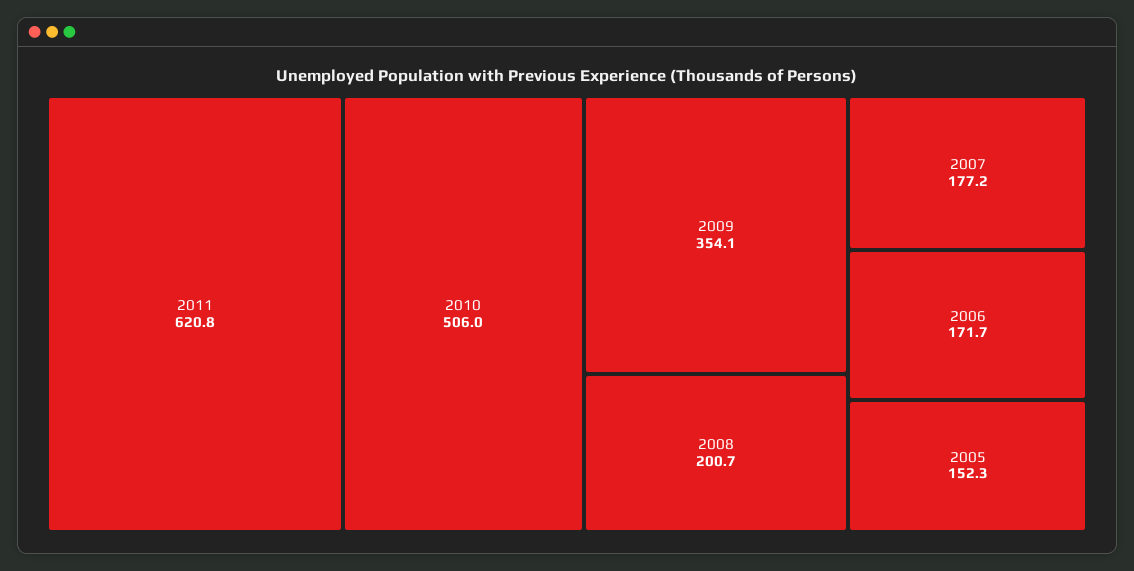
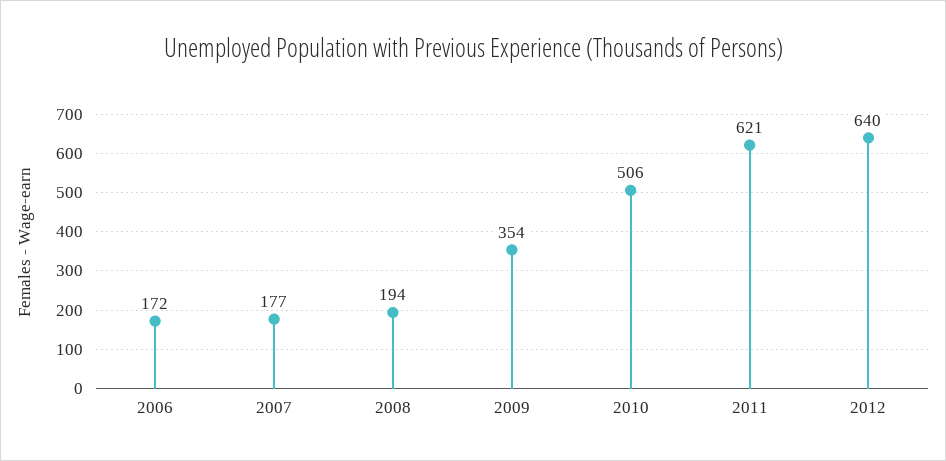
2008: 200.7 -> 194
2005: 152.3 -> none
2012: none -> 640

